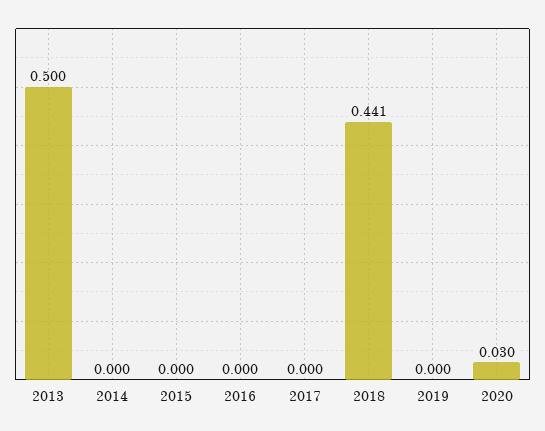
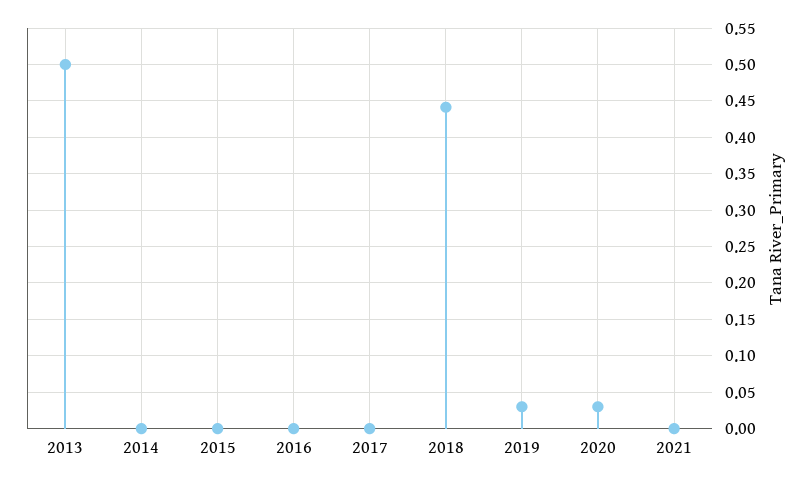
2019: 0 -> 0.03
2021: none -> 0

